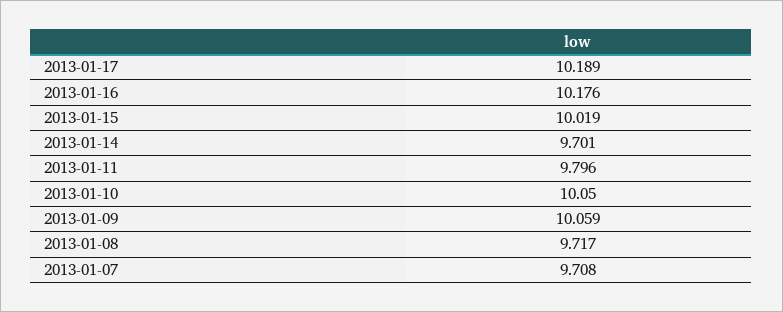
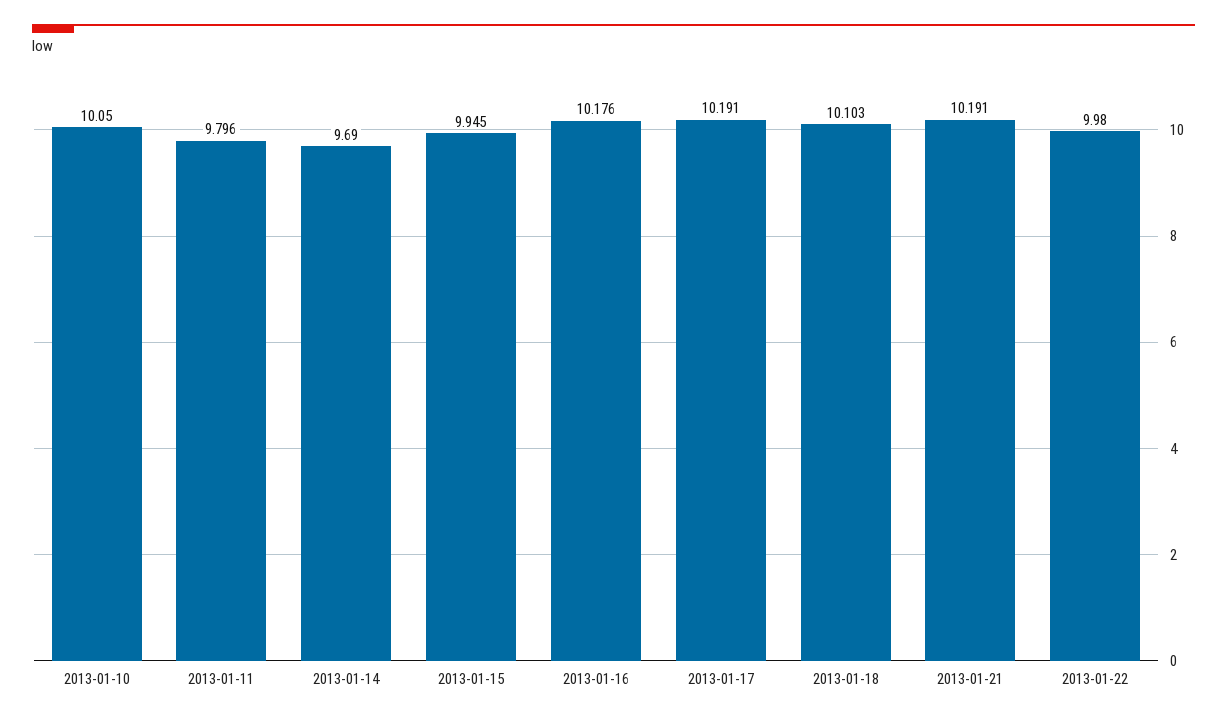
2013-01-17: 10.189 -> 10.191
2013-01-15: 10.019 -> 9.945
2013-01-14: 9.701 -> 9.69
2013-01-09: 10.059 -> none
2013-01-08: 9.717 -> none
2013-01-07: 9.708 -> none
2013-01-18: none -> 10.103
2013-01-21: none -> 10.191
2013-01-22: none -> 9.98

